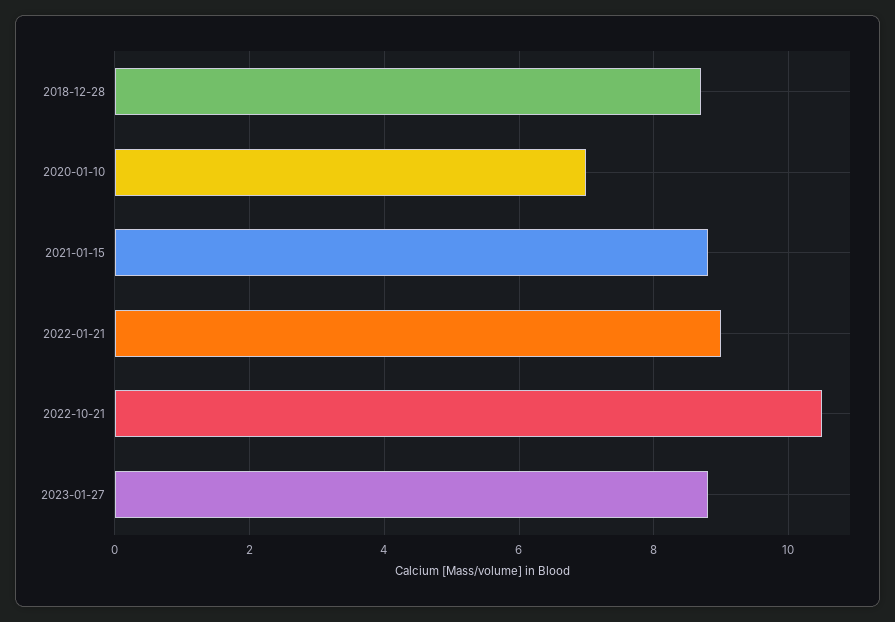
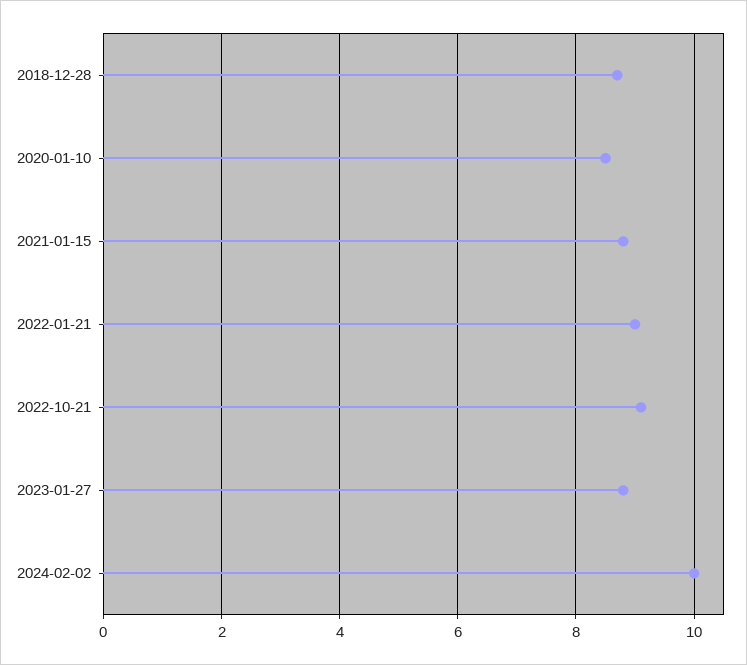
2020-01-10: 7 -> 8.5
2022-10-21: 10.5 -> 9
2024-02-02: none -> 10

